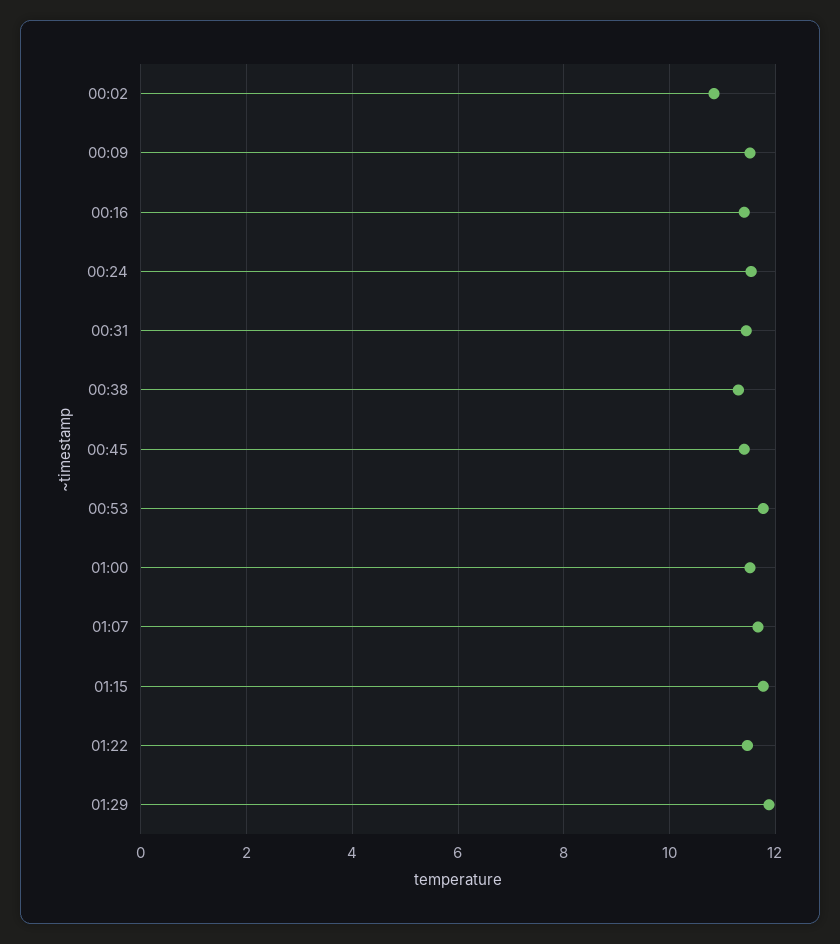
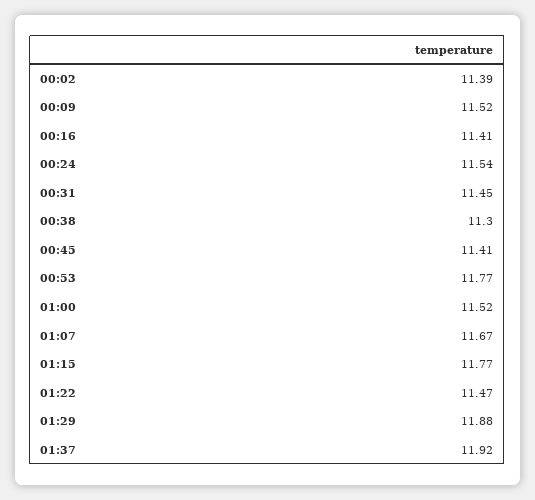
00:02: 10.8 -> 11.39
01:37: none -> 11.92

